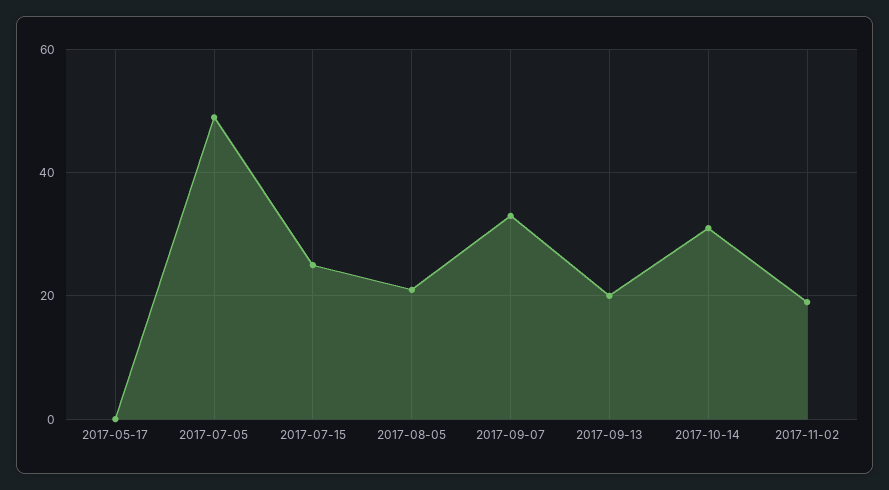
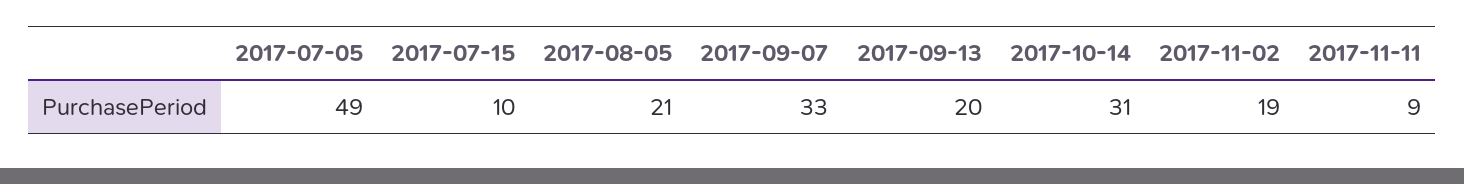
2017-05-17: 0 -> none
2017-07-15: 25 -> 10
2017-11-11: none -> 9

